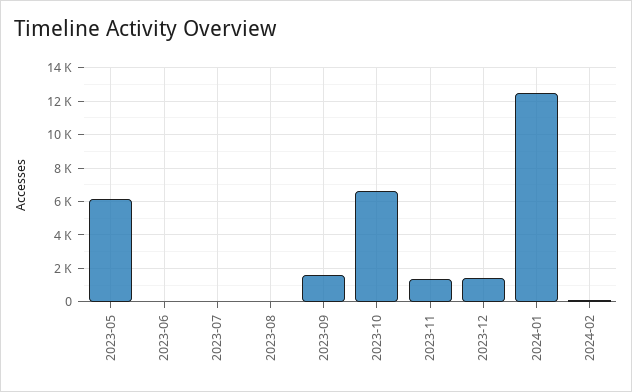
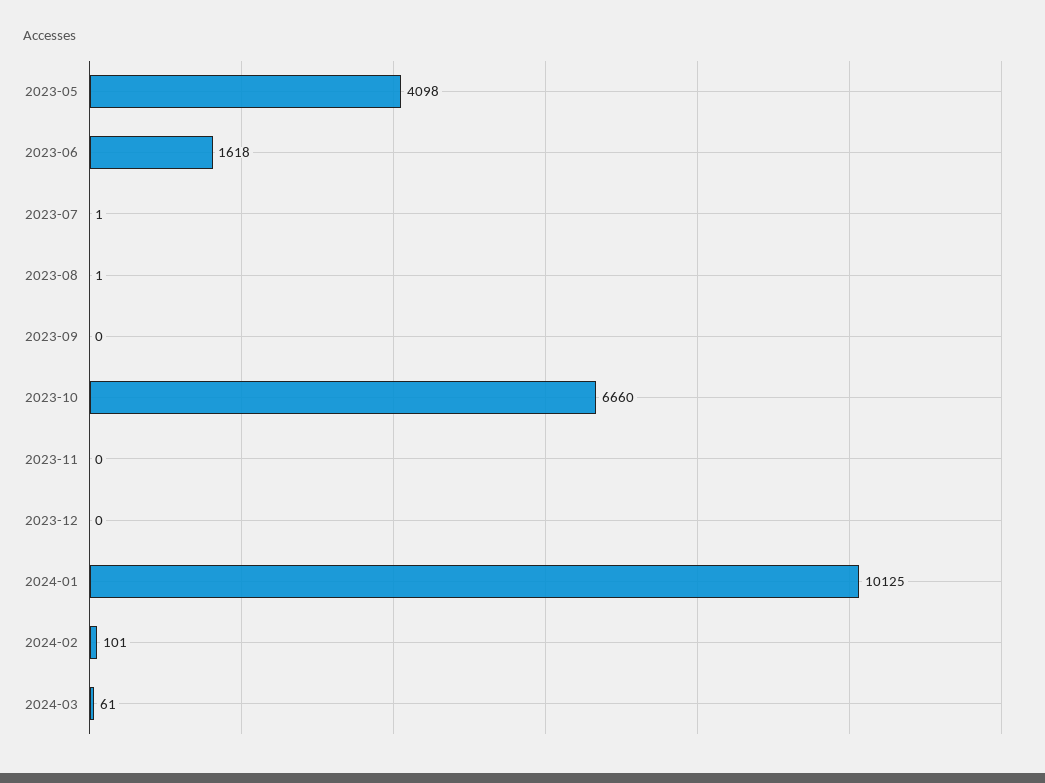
2023-05: 6000 -> 4098
2023-06: 0 -> 1618
2023-09: 1500 -> 0
2023-11: 1500 -> 0
2023-12: 1500 -> 0
2024-01: 12500 -> 10125
2024-03: none -> 61

